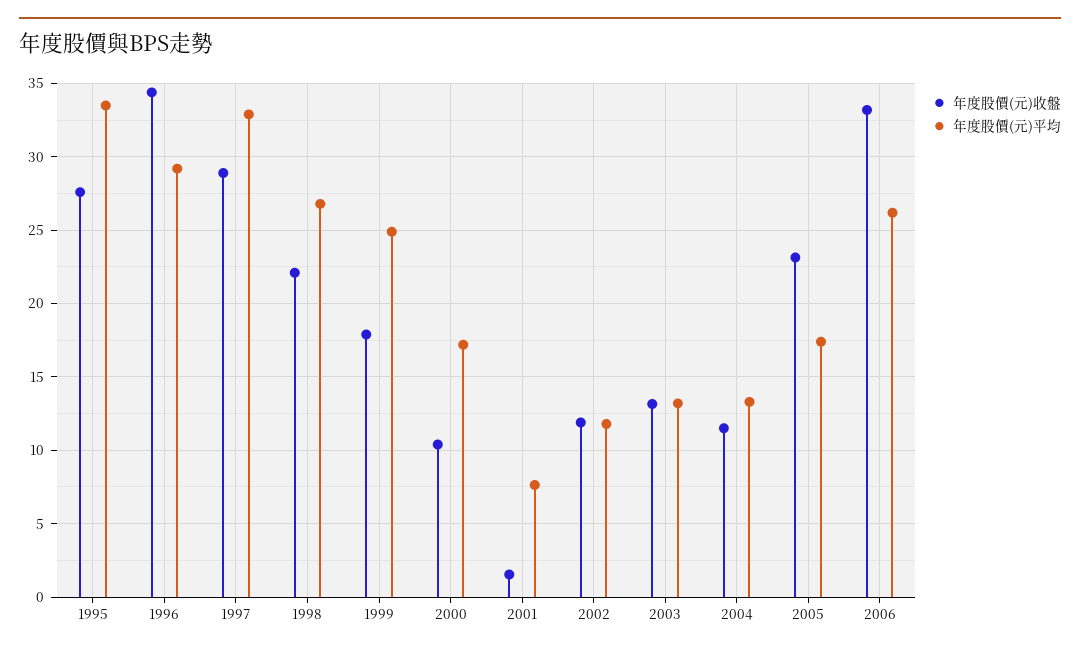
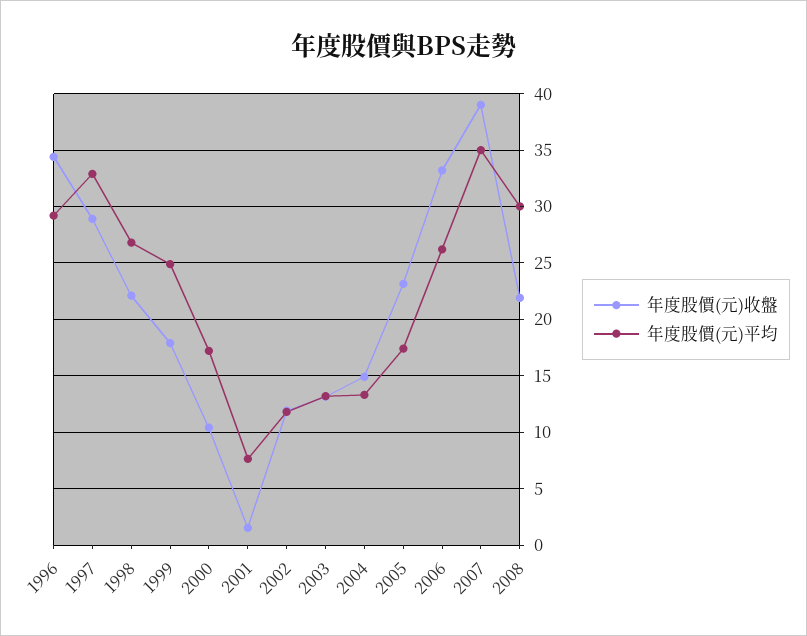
年度股價(元)收盤, 1995: 27.5 -> none
年度股價(元)平均, 1995: 33.5 -> none
年度股價(元)收盤, 2004: 11.5 -> 15
年度股價(元)收盤, 2007: none -> 39
年度股價(元)平均, 2007: none -> 35
年度股價(元)收盤, 2008: none -> 22
年度股價(元)平均, 2008: none -> 30

